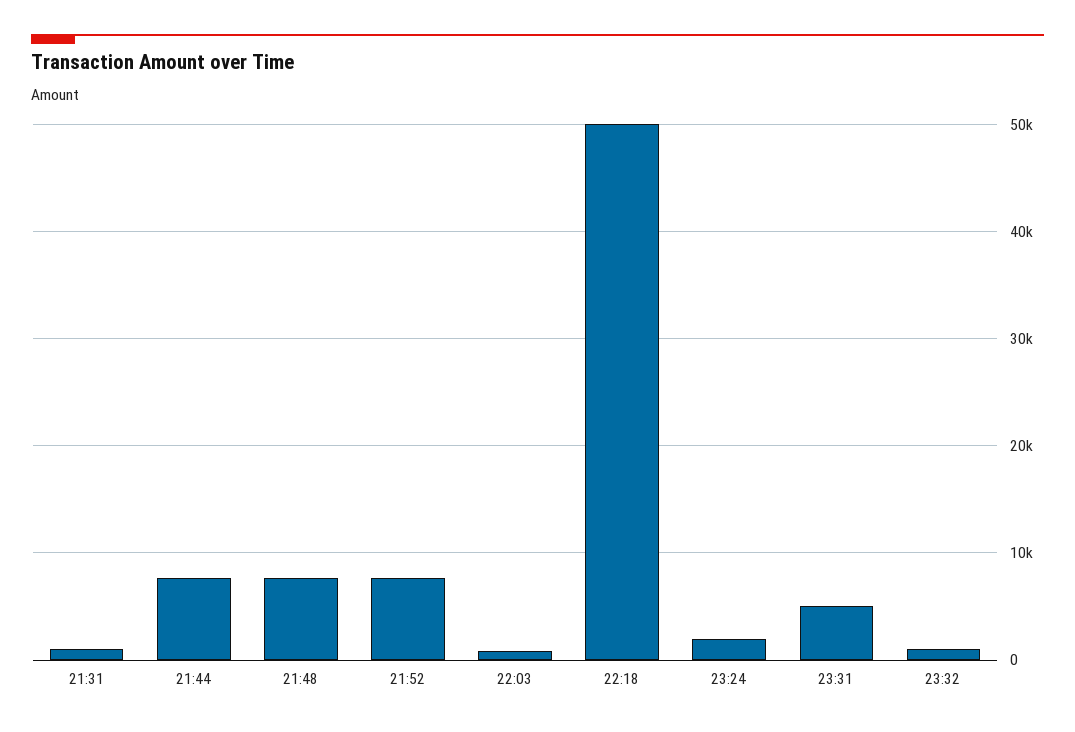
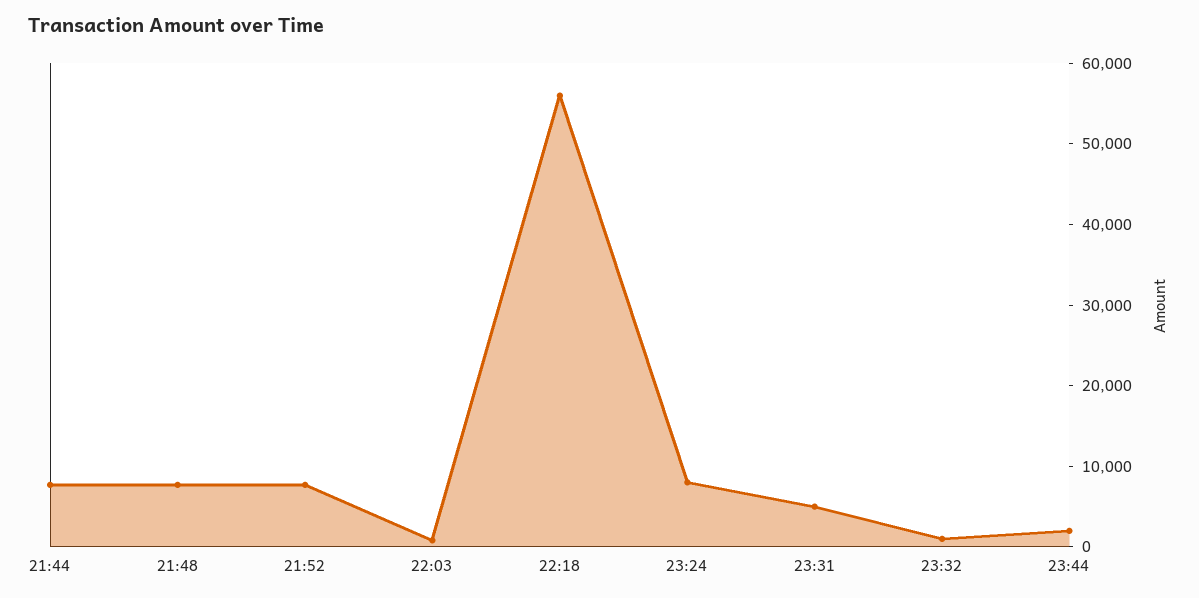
21:31: 1000 -> none
22:18: 50000 -> 56000
23:24: 2000 -> 8000
23:44: none -> 2000

